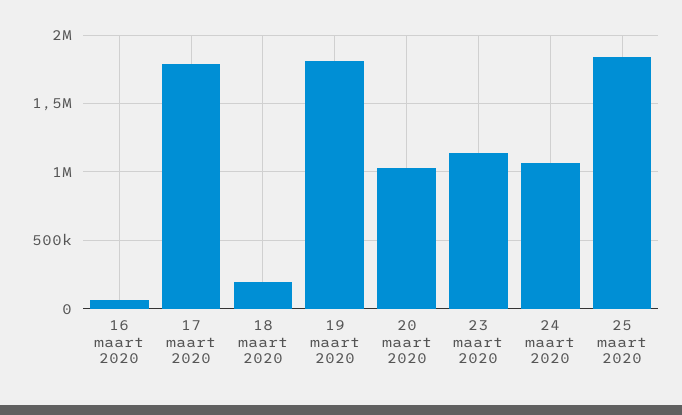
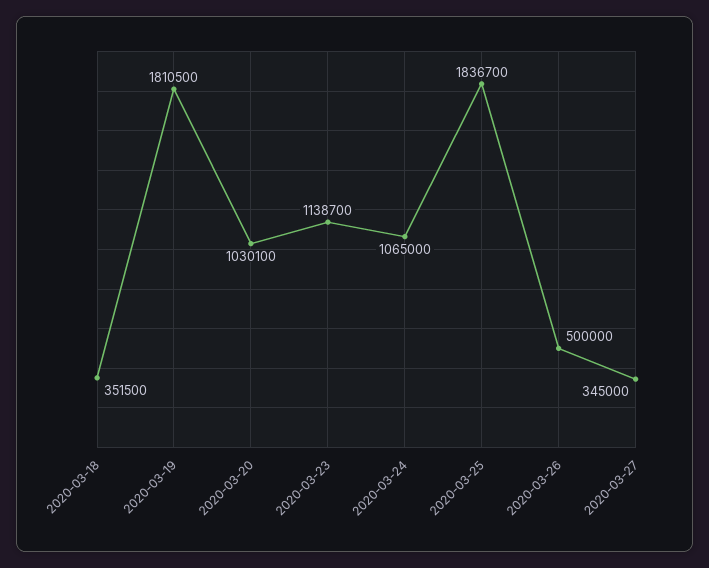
16 maart 2020: 50000 -> none
17 maart 2020: 1800000 -> none
18 maart 2020: 200000 -> 351500
2020-03-26: none -> 500000
2020-03-27: none -> 345000

